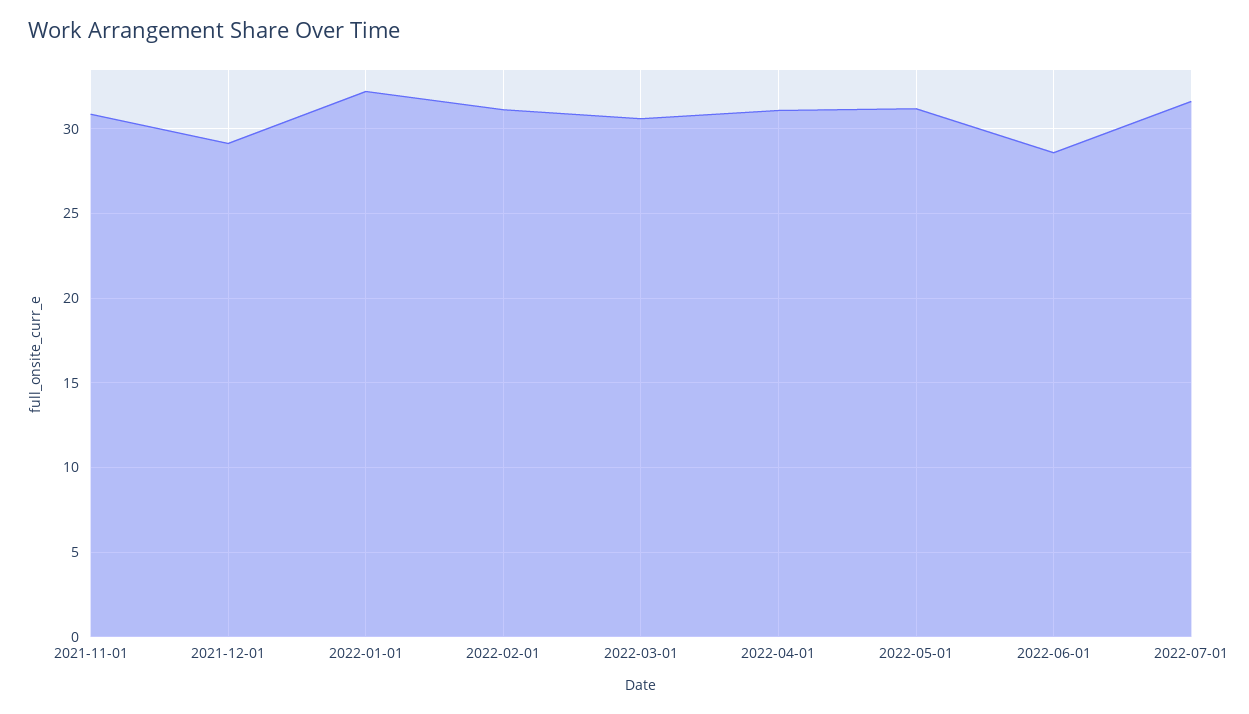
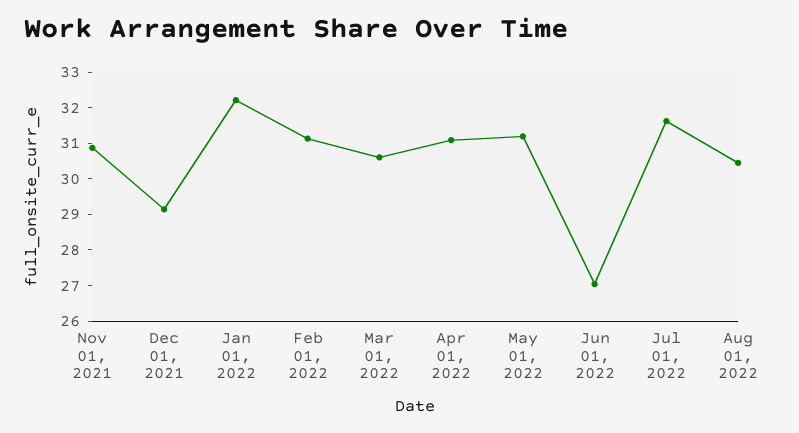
2022-06-01: 28.5 -> 27
Aug 01, 2022: none -> 30.5

